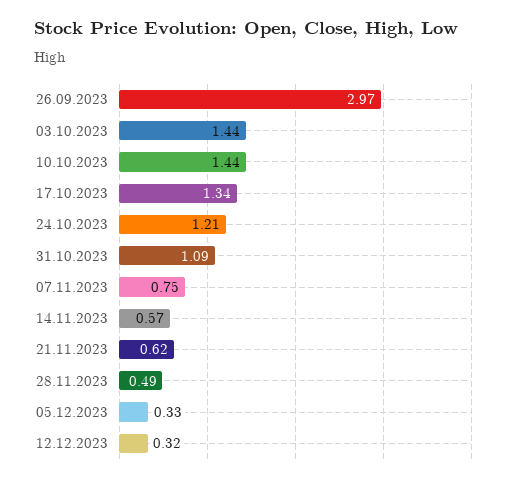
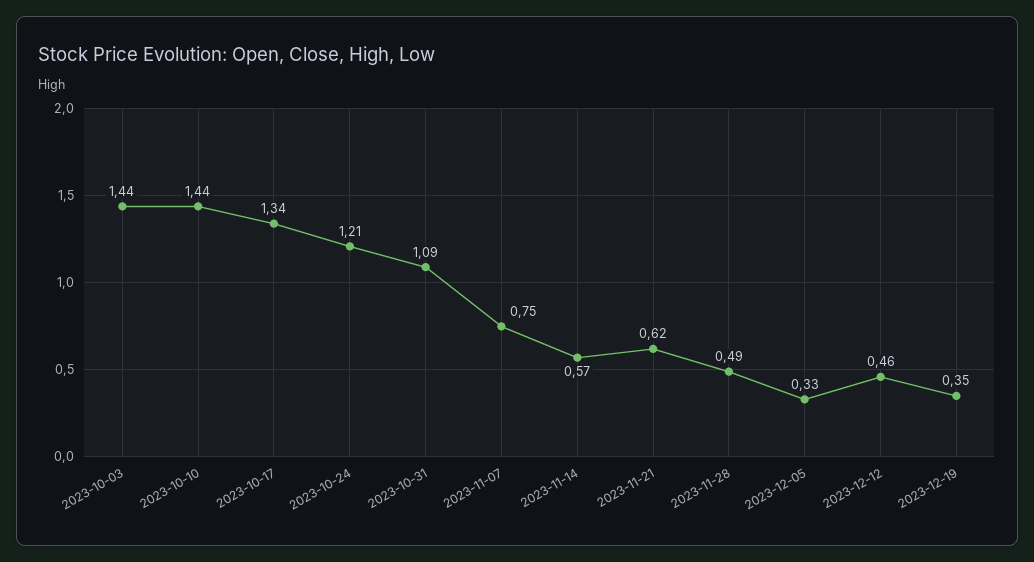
26.09.2023: 2.97 -> none
12.12.2023: 0.32 -> 0.46
2023-12-19: none -> 0.35

